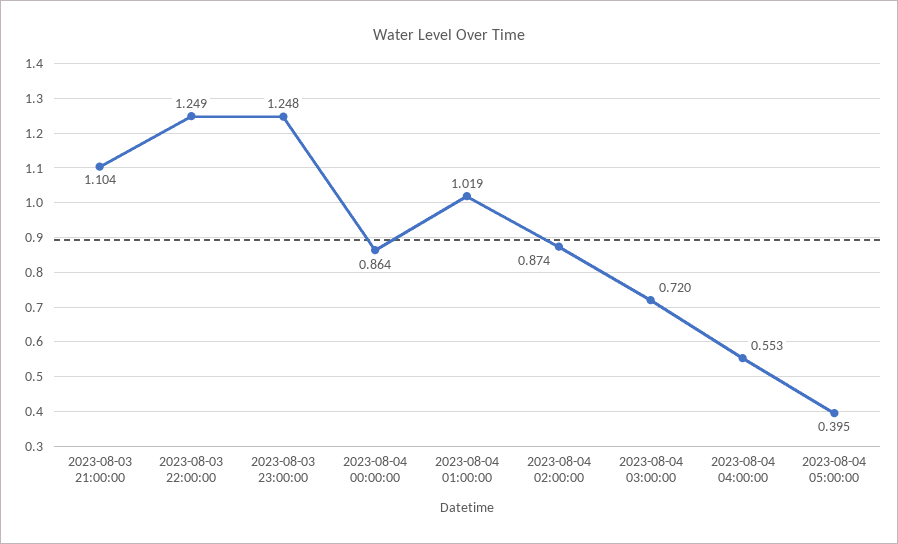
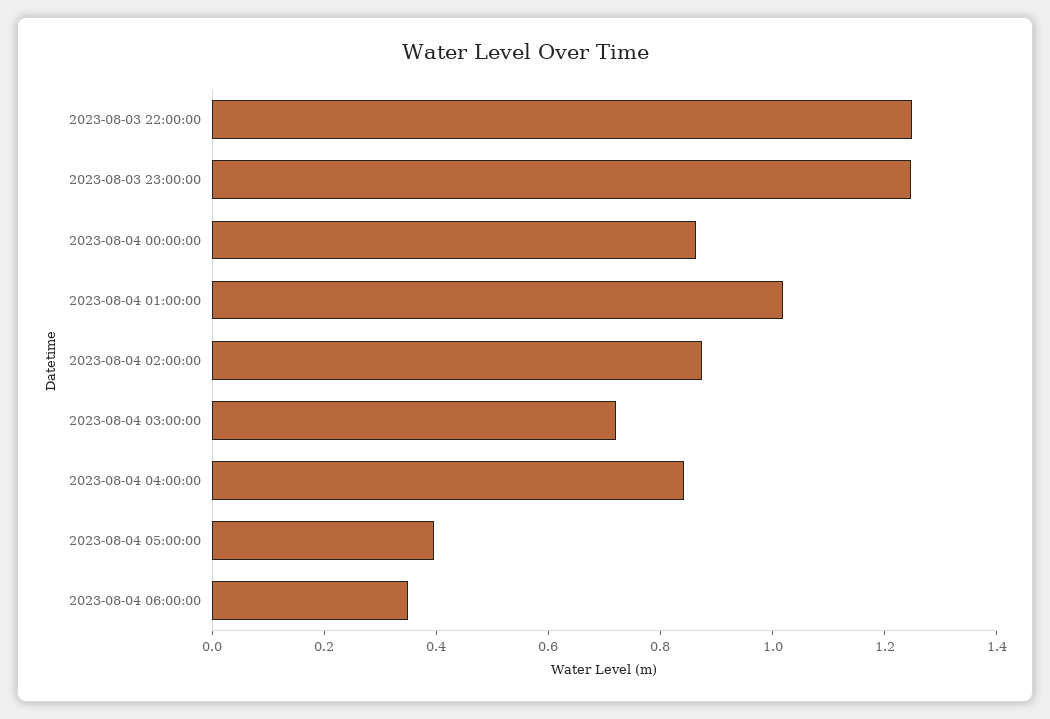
2023-08-03 21:00:00: 1.104 -> none
2023-08-04 04:00:00: 0.553 -> 0.85
2023-08-04 06:00:00: none -> 0.35

